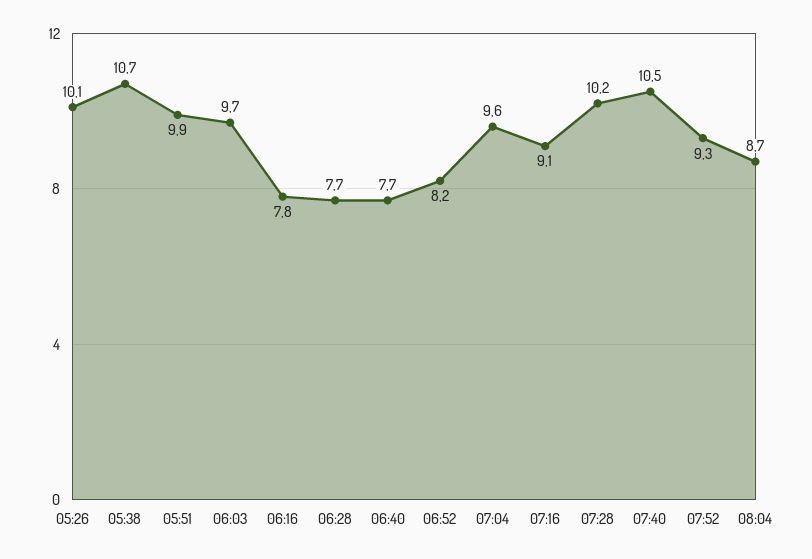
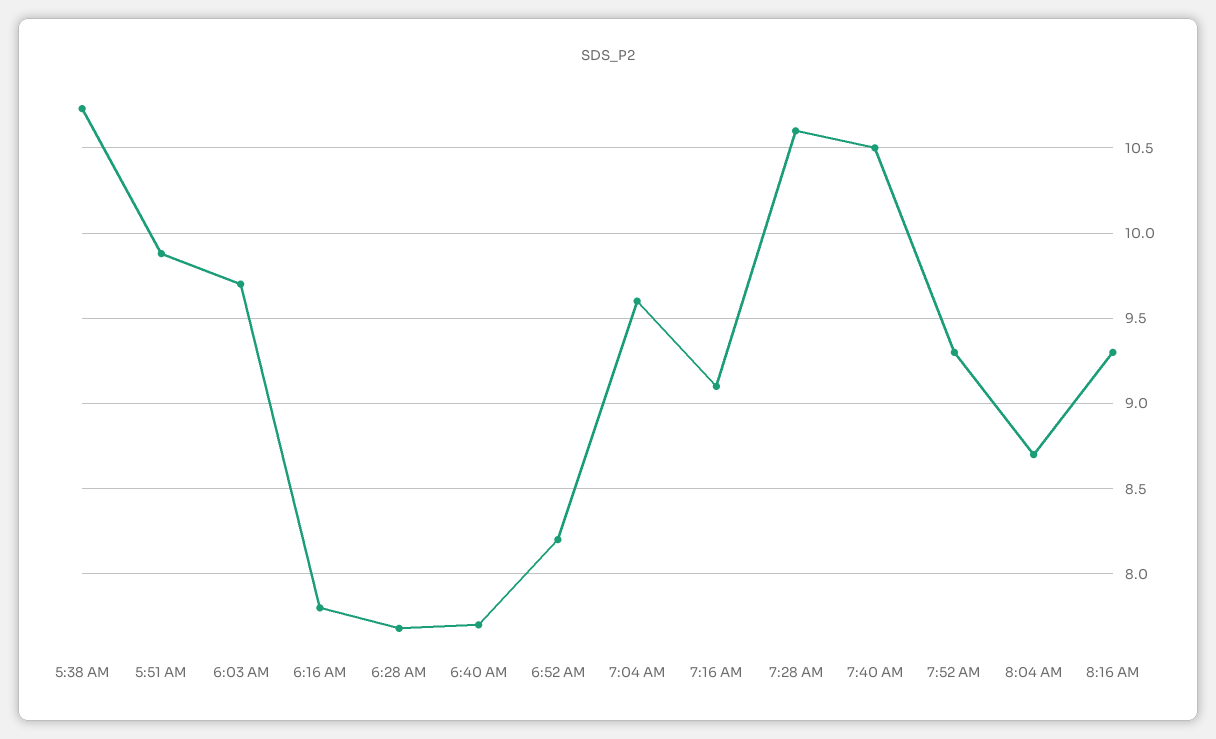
05:26: 10.1 -> none
07:28: 10.2 -> 10.6
8:16 AM: none -> 9.3

